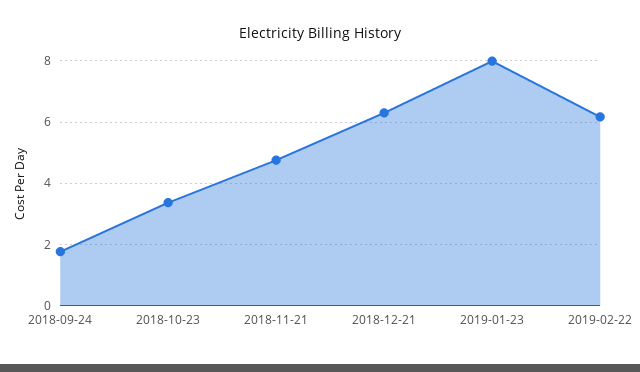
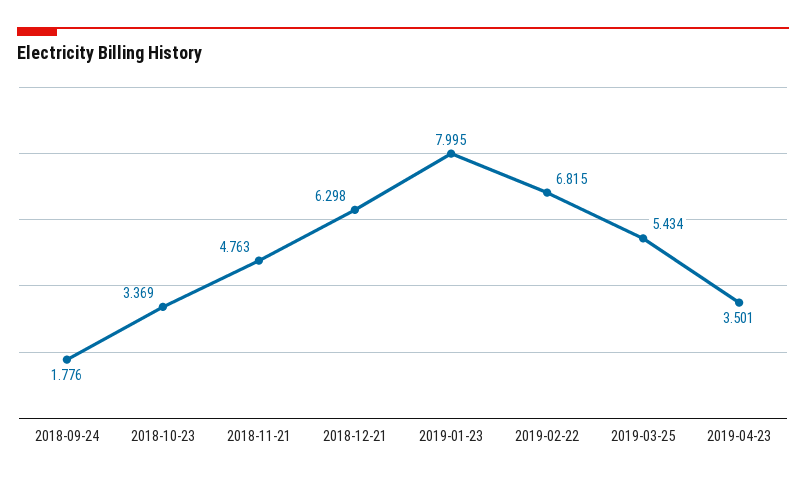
2019-02-22: 6.2 -> 6.815
2019-03-25: none -> 5.434
2019-04-23: none -> 3.501

